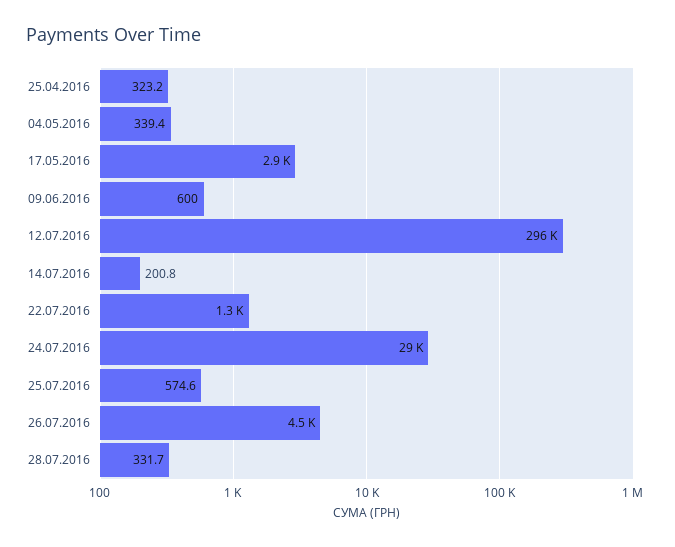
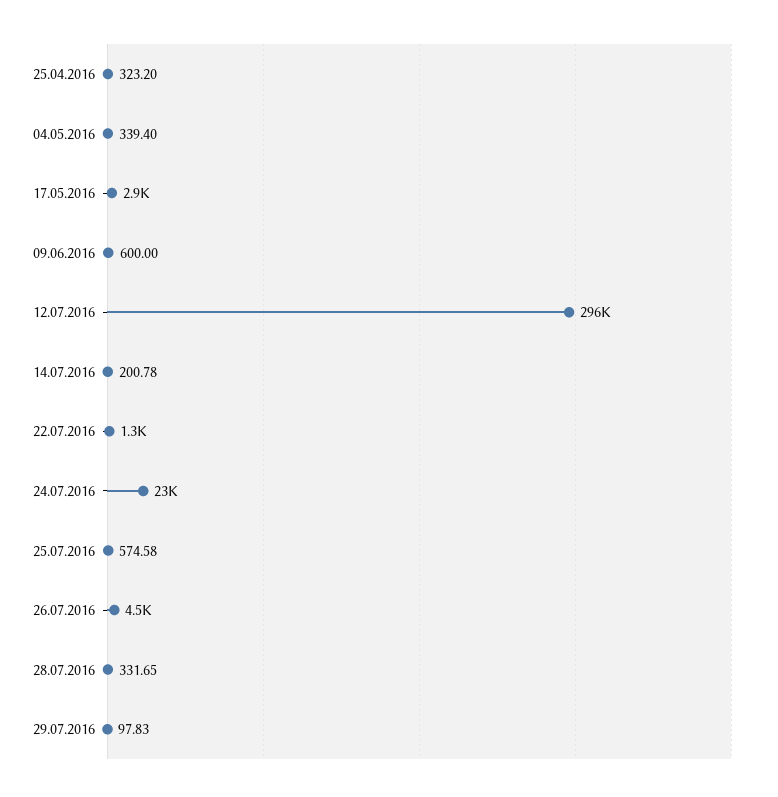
24.07.2016: 29000 -> 23000
29.07.2016: none -> 97.83

